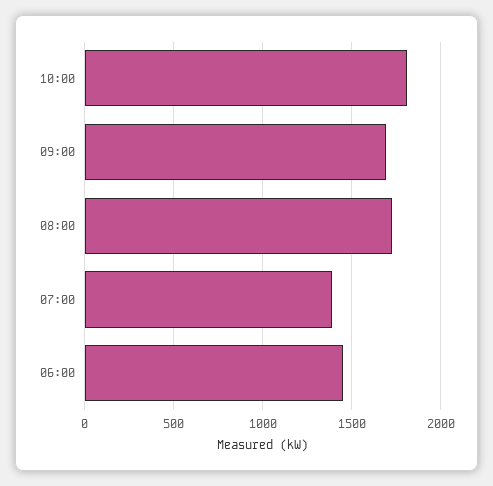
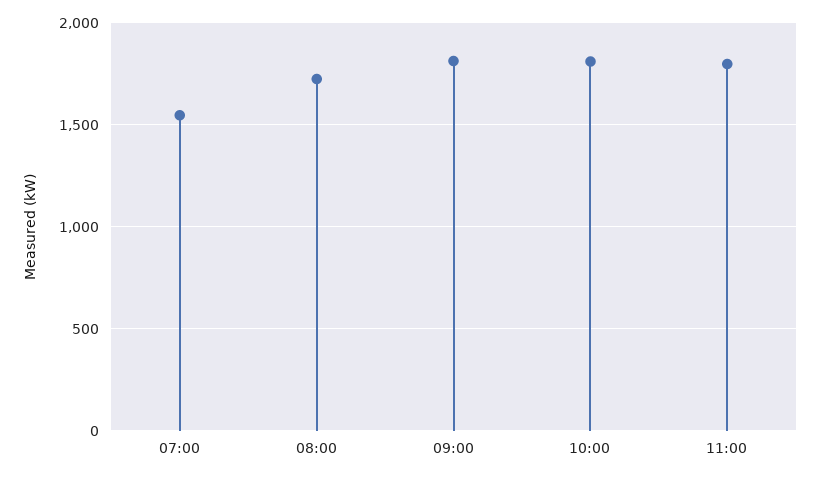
09:00: 1700 -> 1800
07:00: 1400 -> 1550
06:00: 1450 -> none
11:00: none -> 1800

